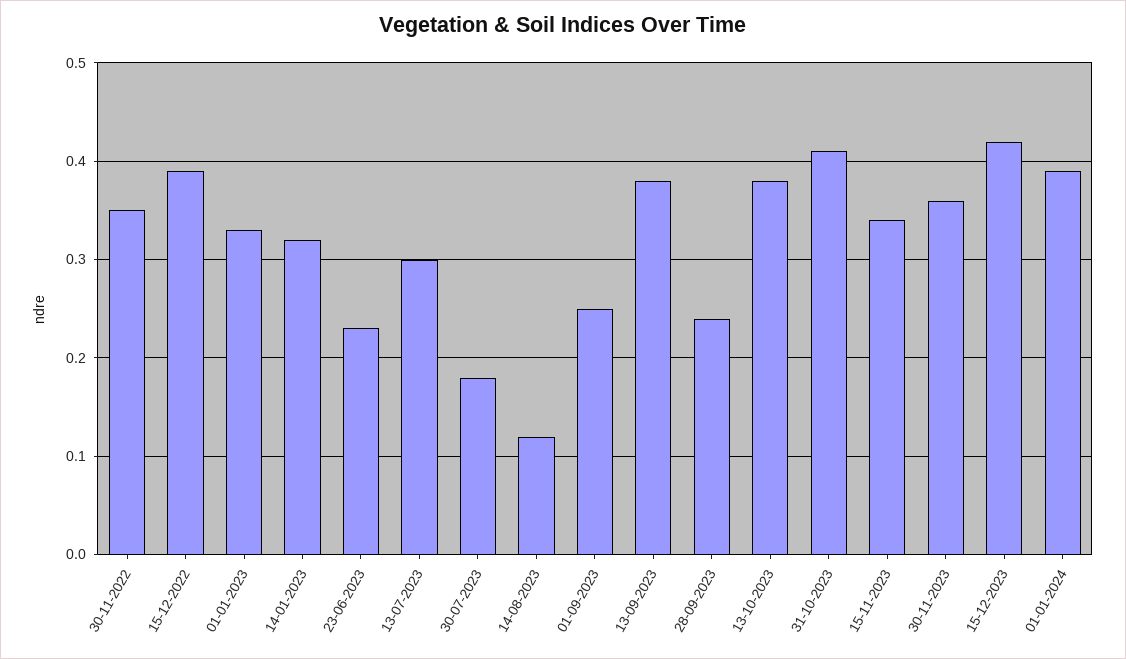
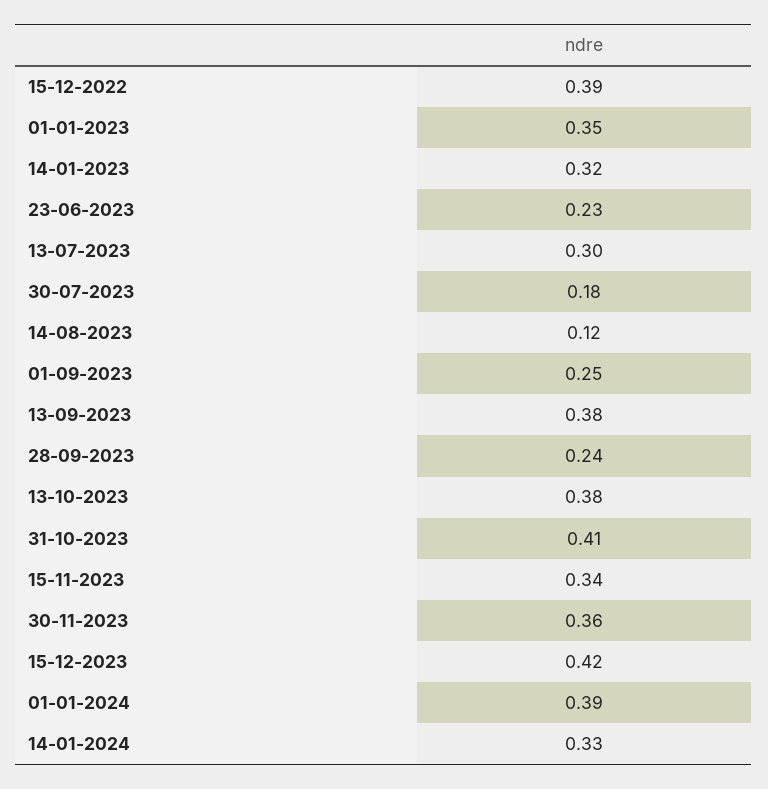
30-11-2022: 0.35 -> none
01-01-2023: 0.33 -> 0.35
14-01-2024: none -> 0.33

